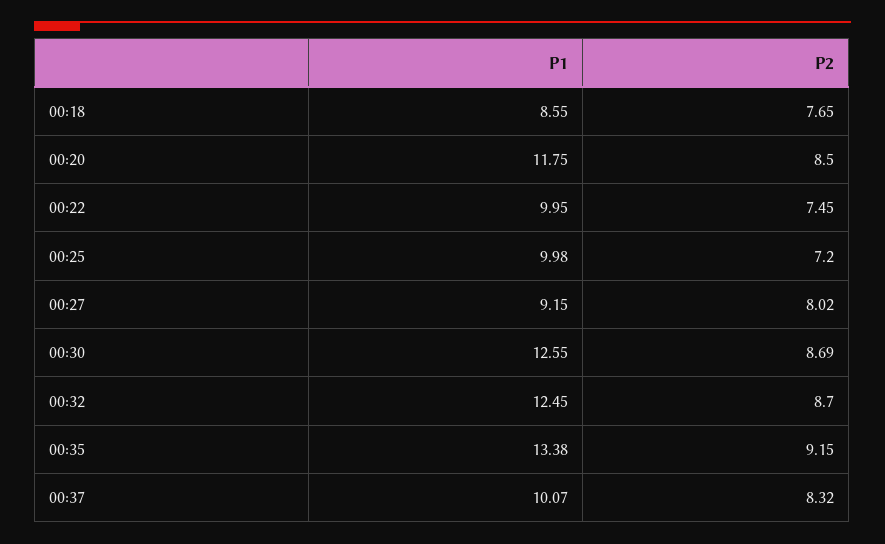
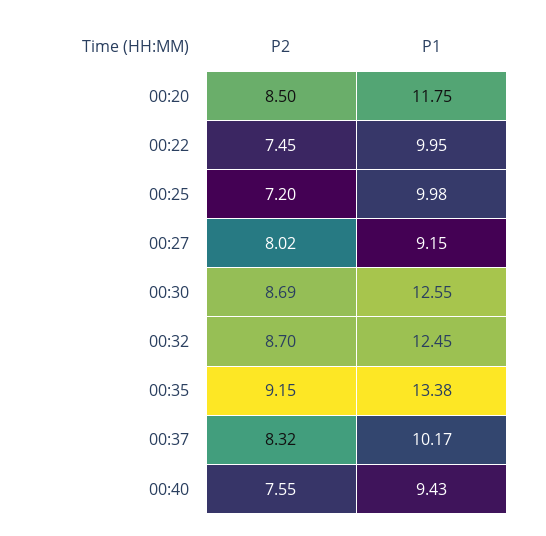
P1, 00:18: 8.55 -> none
P2, 00:18: 7.65 -> none
P1, 00:37: 10.07 -> 10.17
P2, 00:40: none -> 7.55
P1, 00:40: none -> 9.43

